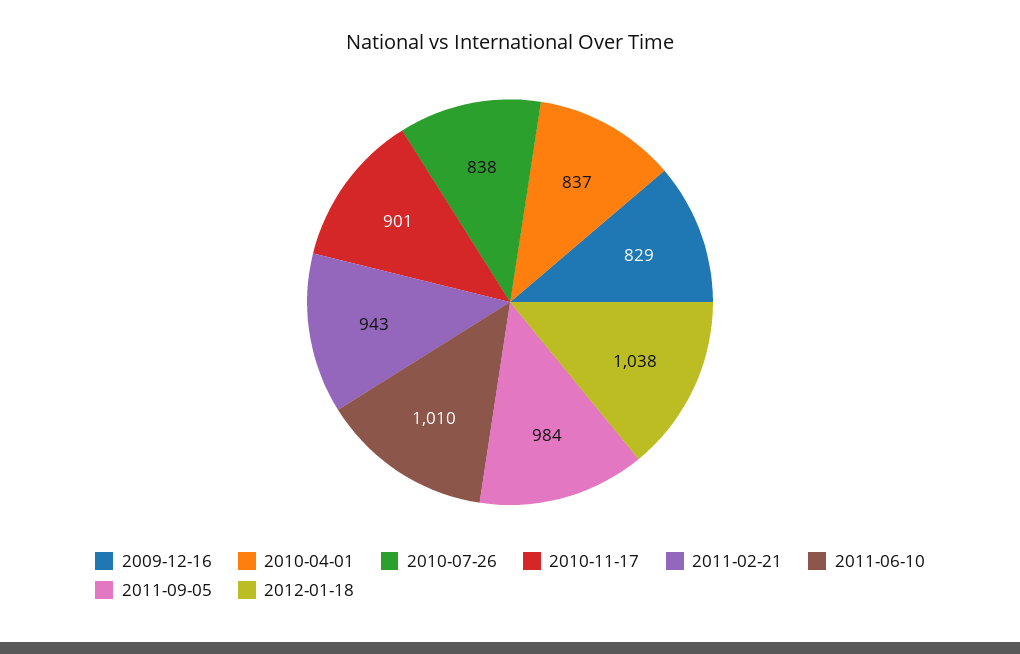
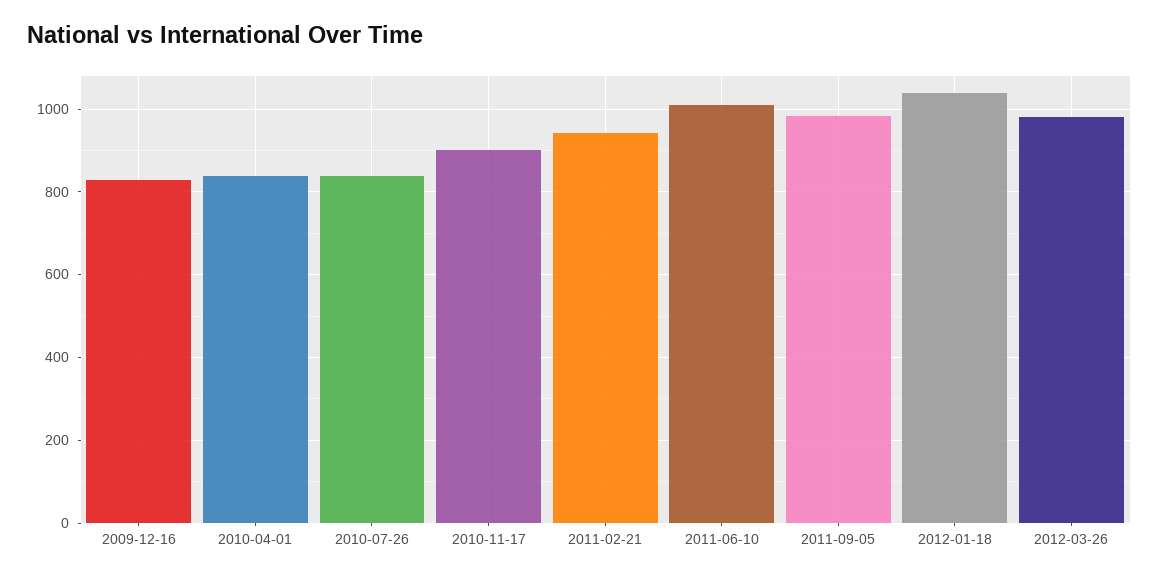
2012-03-26: none -> 980

